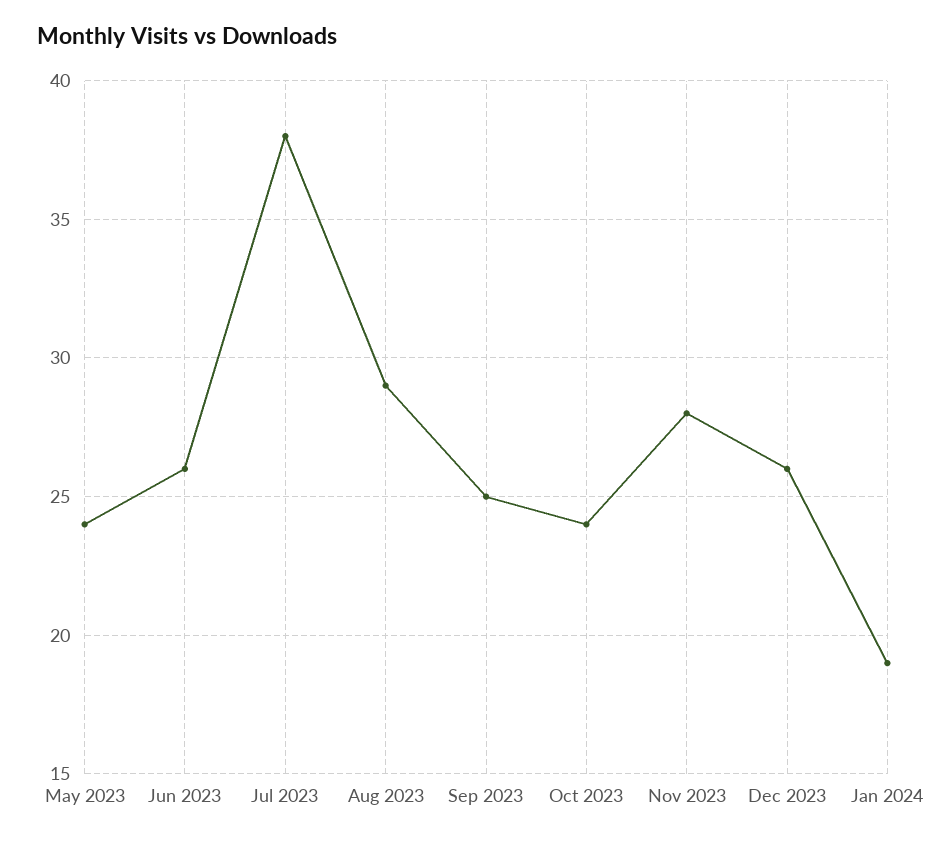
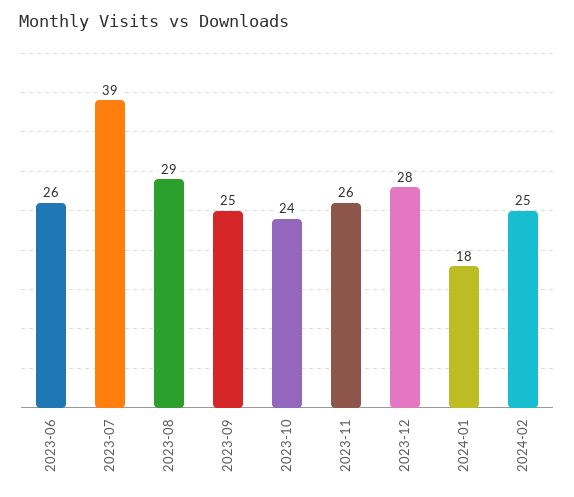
May 2023: 24 -> none
Jul 2023: 38 -> 39
Nov 2023: 28 -> 26
Dec 2023: 26 -> 28
Jan 2024: 19 -> 18
2024-02: none -> 25

